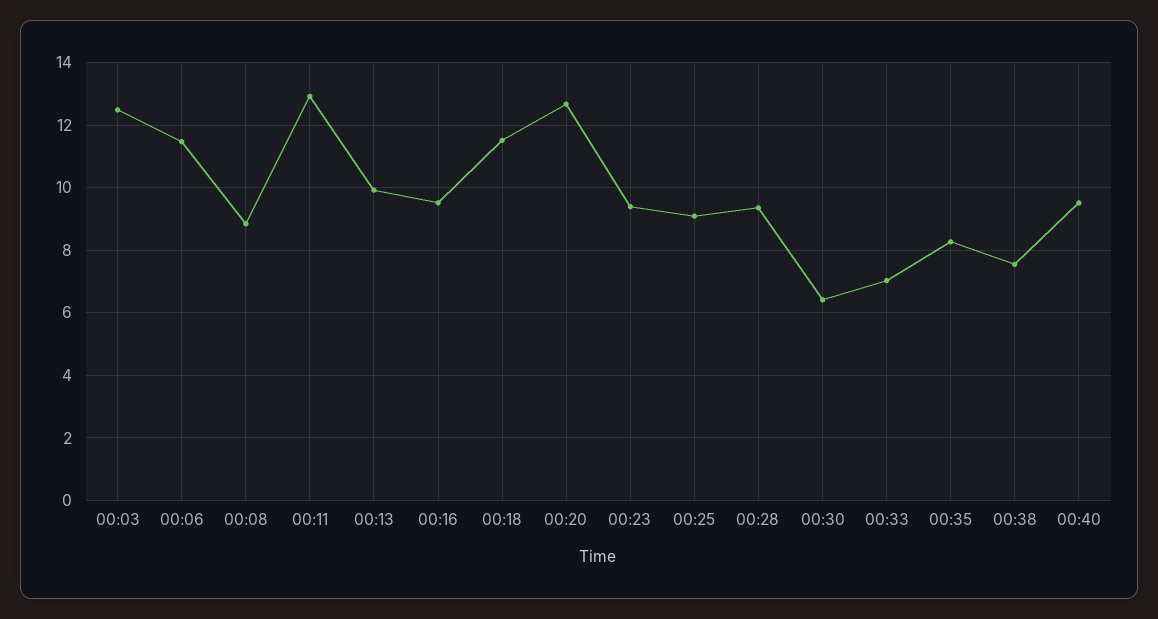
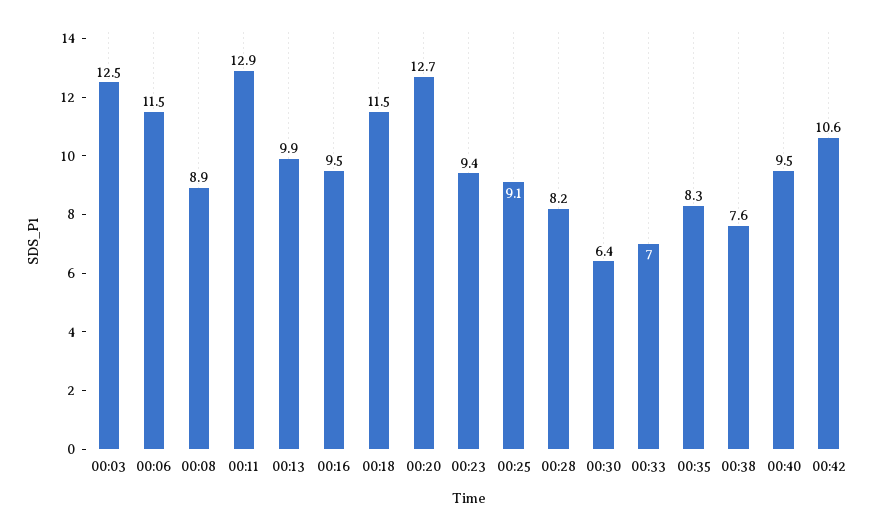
00:28: 9.4 -> 8.2
00:42: none -> 10.6

